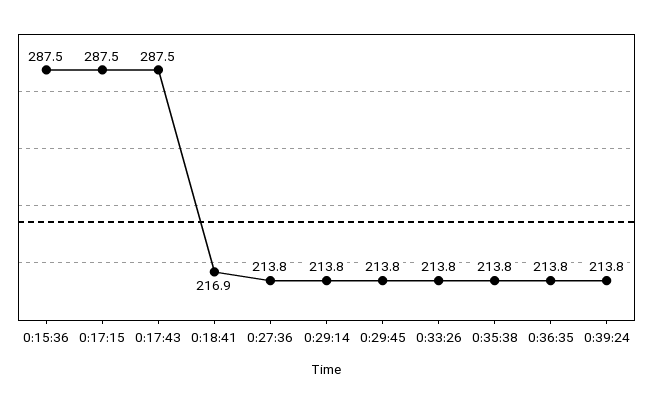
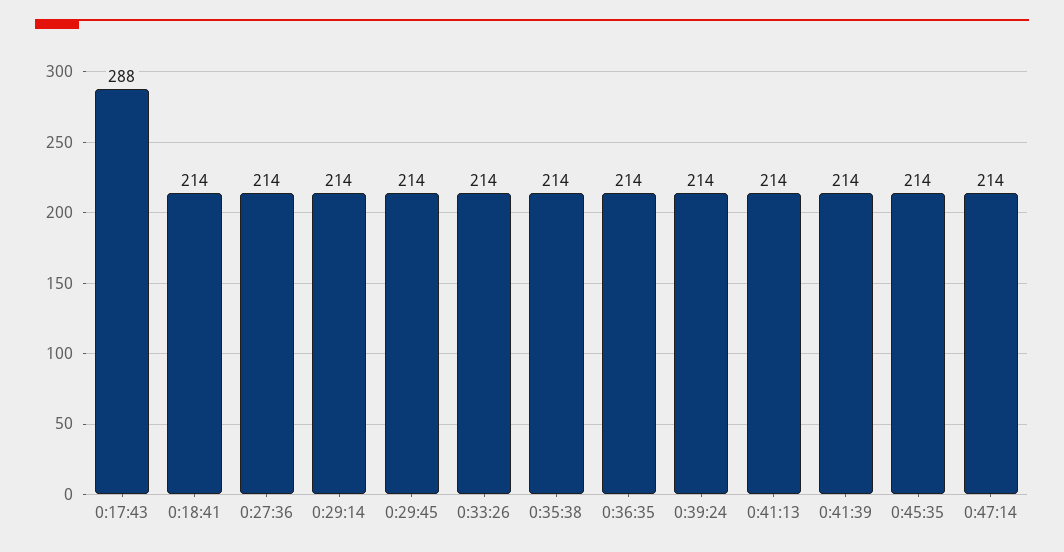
0:15:36: 287.5 -> none
0:17:15: 287.5 -> none
0:18:41: 216.9 -> 214
0:41:13: none -> 214
0:41:39: none -> 214
0:45:35: none -> 214
0:47:14: none -> 214

